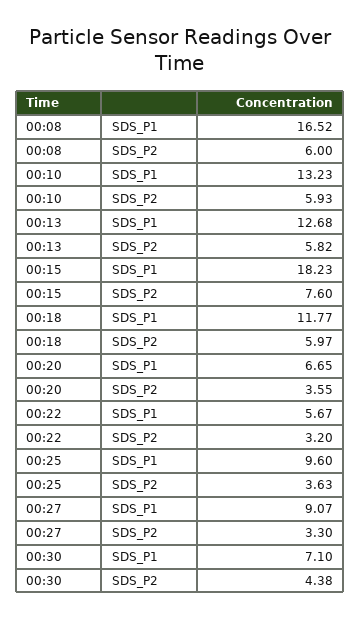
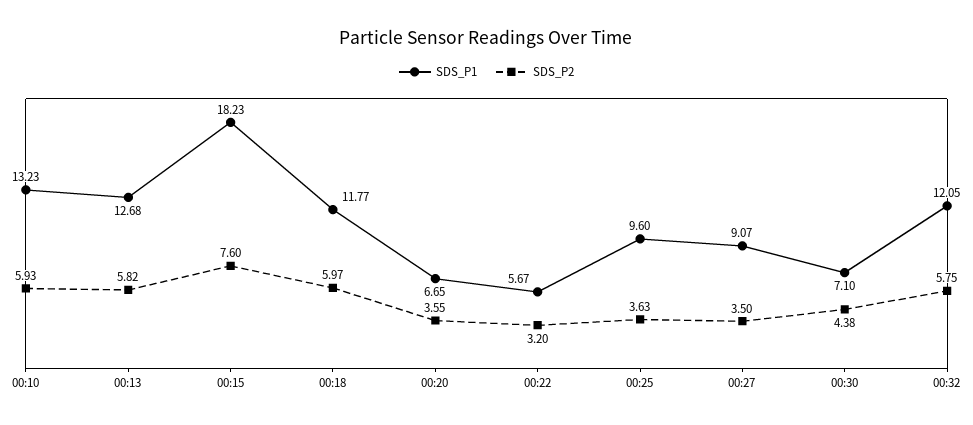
SDS_P1, 00:08: 16.52 -> none
SDS_P2, 00:08: 6 -> none
SDS_P2, 00:27: 3.3 -> 3.5
SDS_P1, 00:32: none -> 12.05
SDS_P2, 00:32: none -> 5.75

